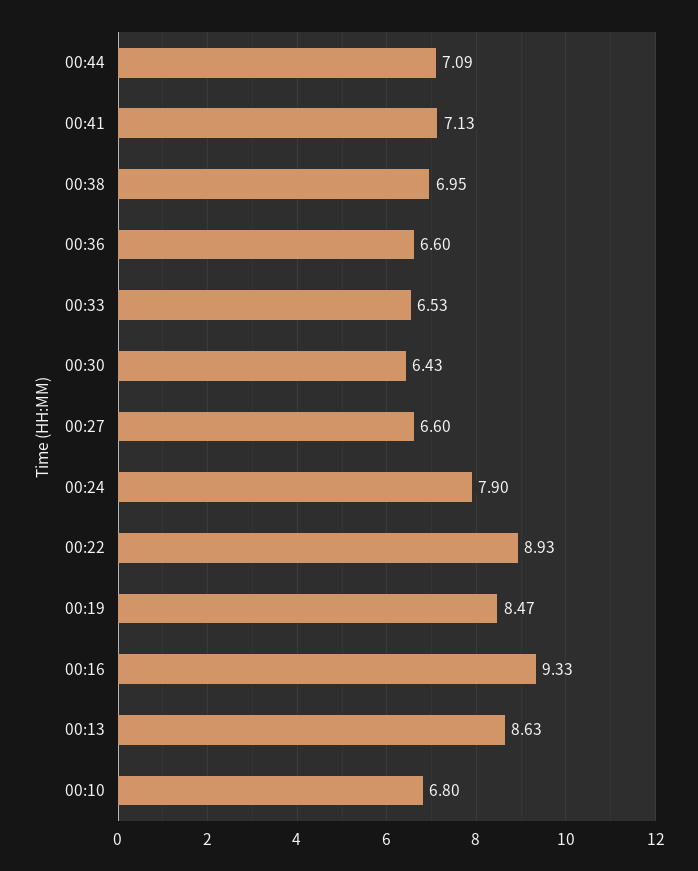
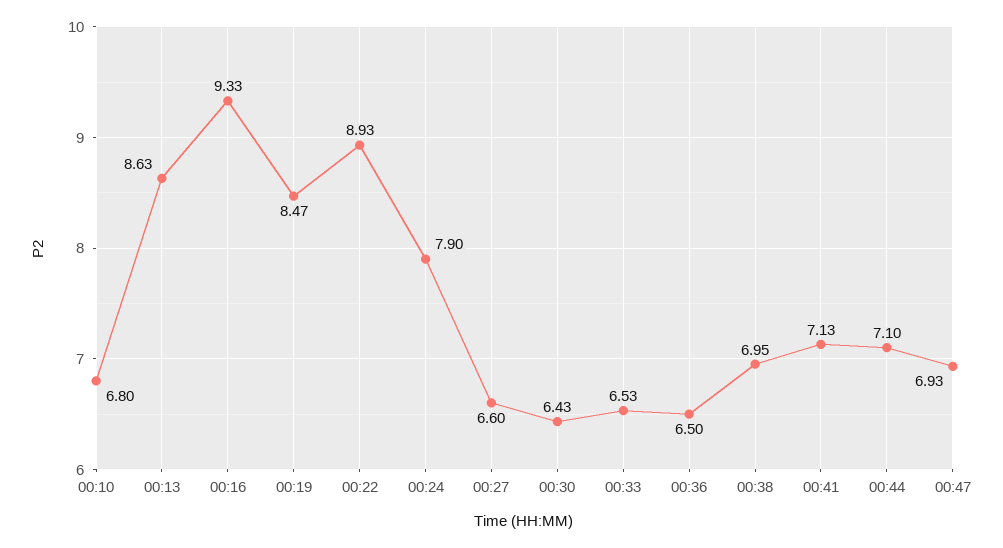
00:44: 7.09 -> 7.1
00:36: 6.6 -> 6.5
00:47: none -> 6.93

